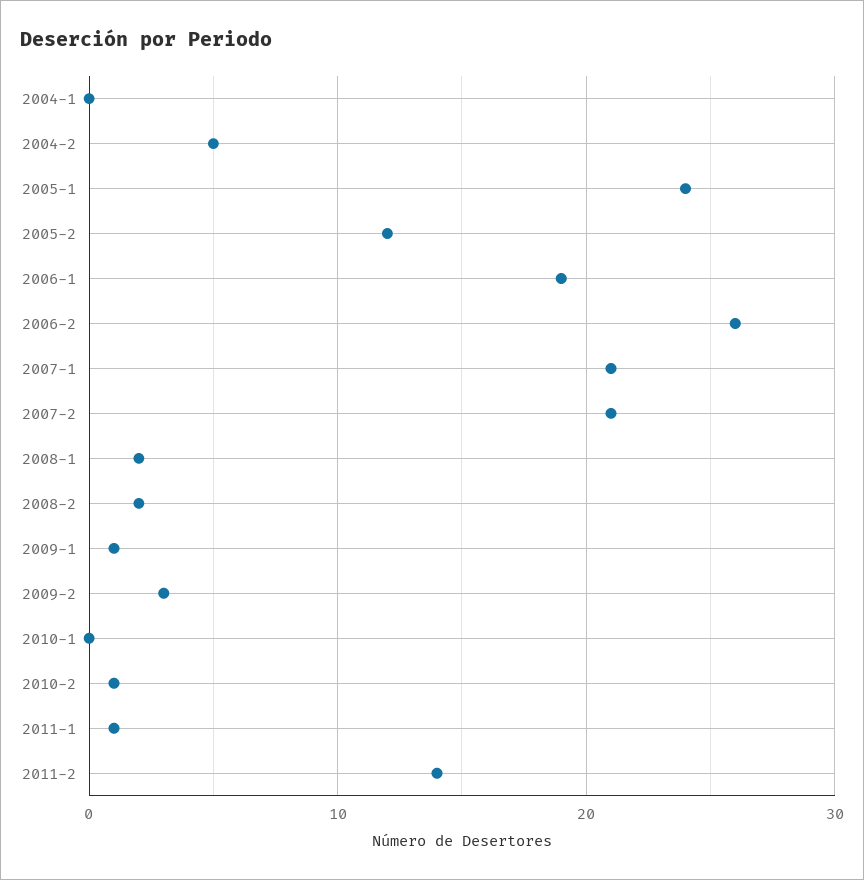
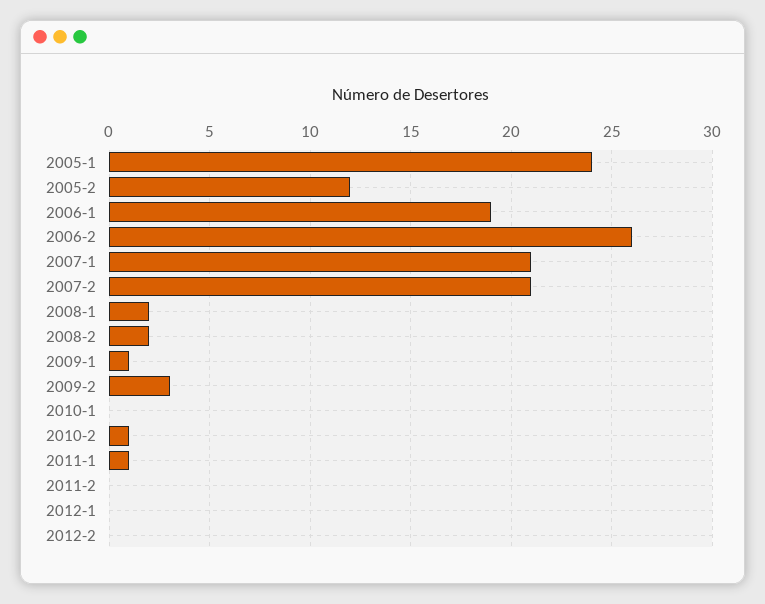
2004-1: 0 -> none
2004-2: 5 -> none
2011-2: 14 -> 0
2012-1: none -> 0
2012-2: none -> 0

